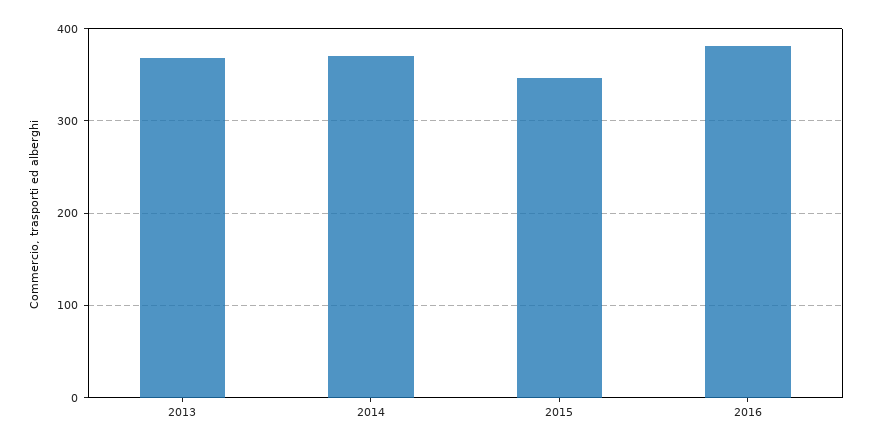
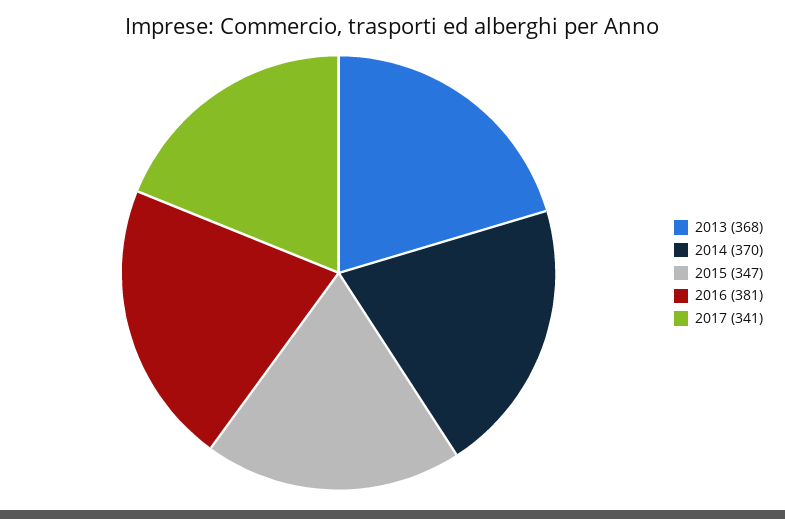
2017: none -> 341

